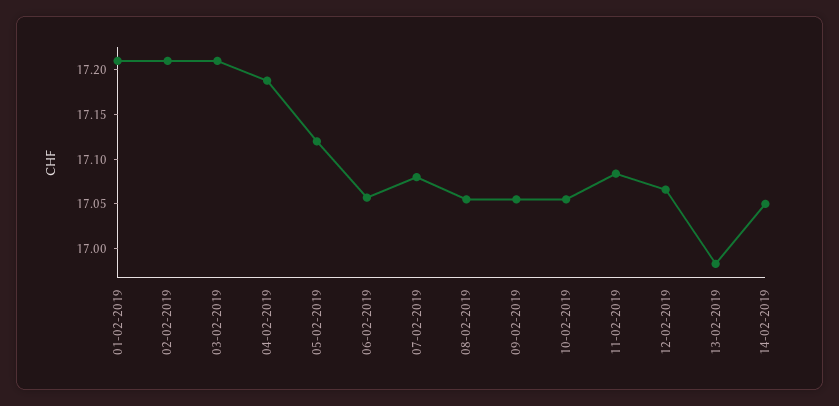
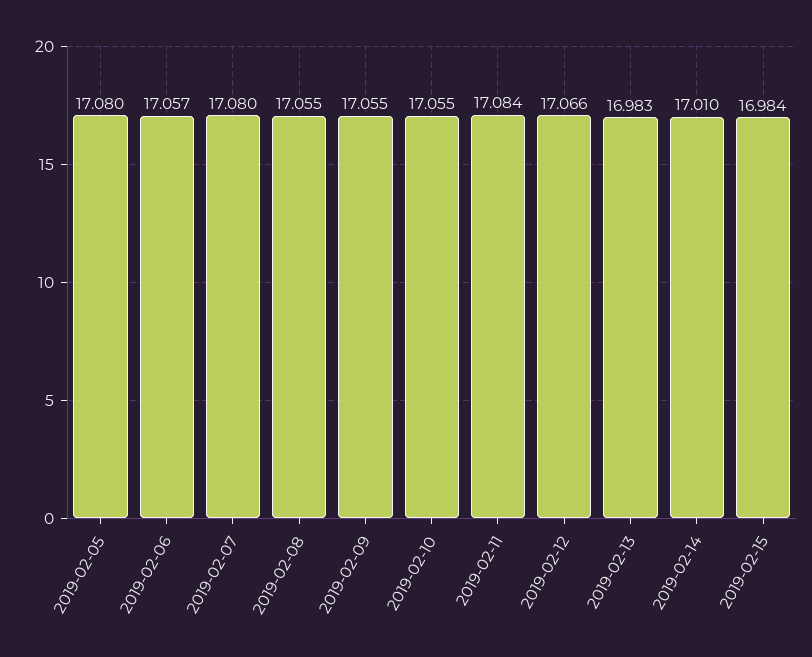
01-02-2019: 17.21 -> none
02-02-2019: 17.21 -> none
03-02-2019: 17.21 -> none
04-02-2019: 17.19 -> none
05-02-2019: 17.12 -> 17.08
14-02-2019: 17.05 -> 17.01
2019-02-15: none -> 16.984

